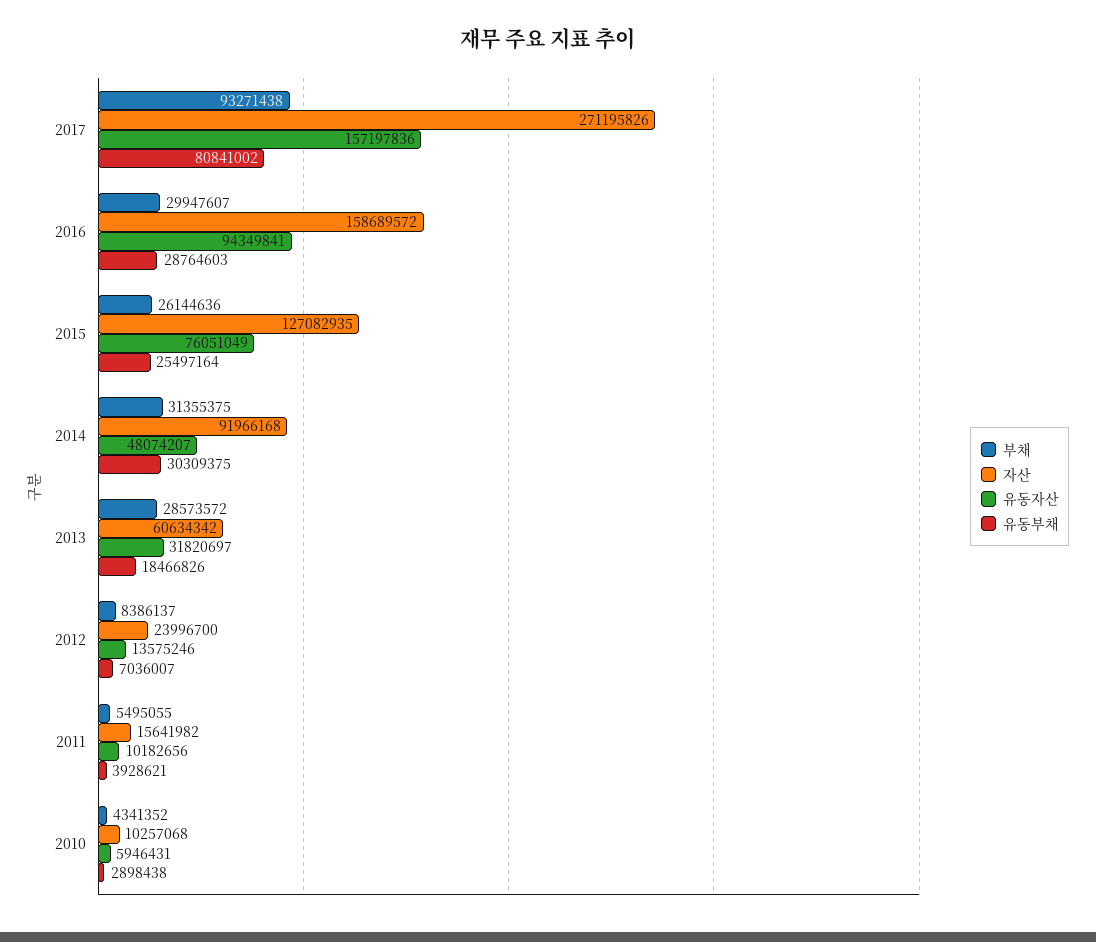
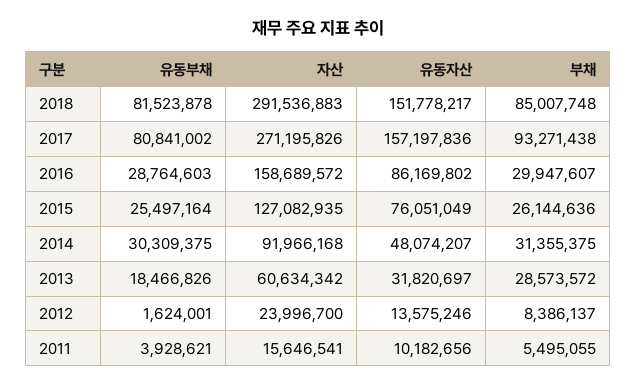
유동자산, 2016: 94349841 -> 86169802
유동부채, 2012: 7036007 -> 1624001
자산, 2011: 15641982 -> 15646541
부채, 2010: 4341352 -> none
자산, 2010: 10257068 -> none
유동자산, 2010: 5946431 -> none
유동부채, 2010: 2898438 -> none
유동부채, 2018: none -> 81523878
자산, 2018: none -> 291536883
유동자산, 2018: none -> 151778217
부채, 2018: none -> 85007748

